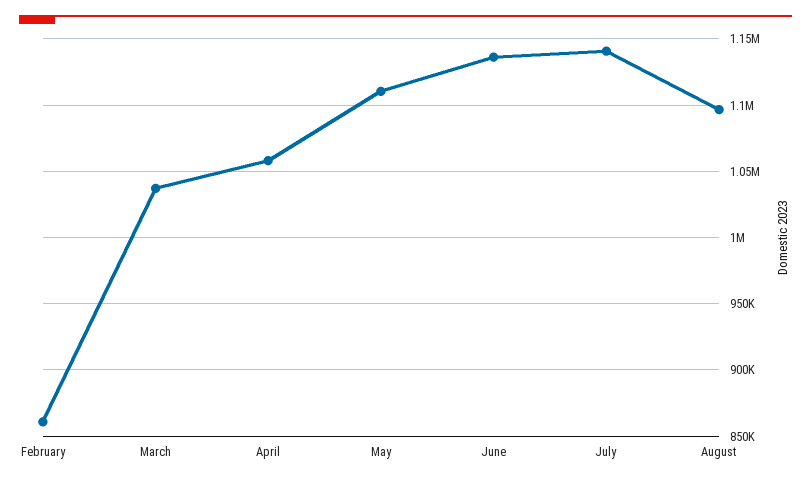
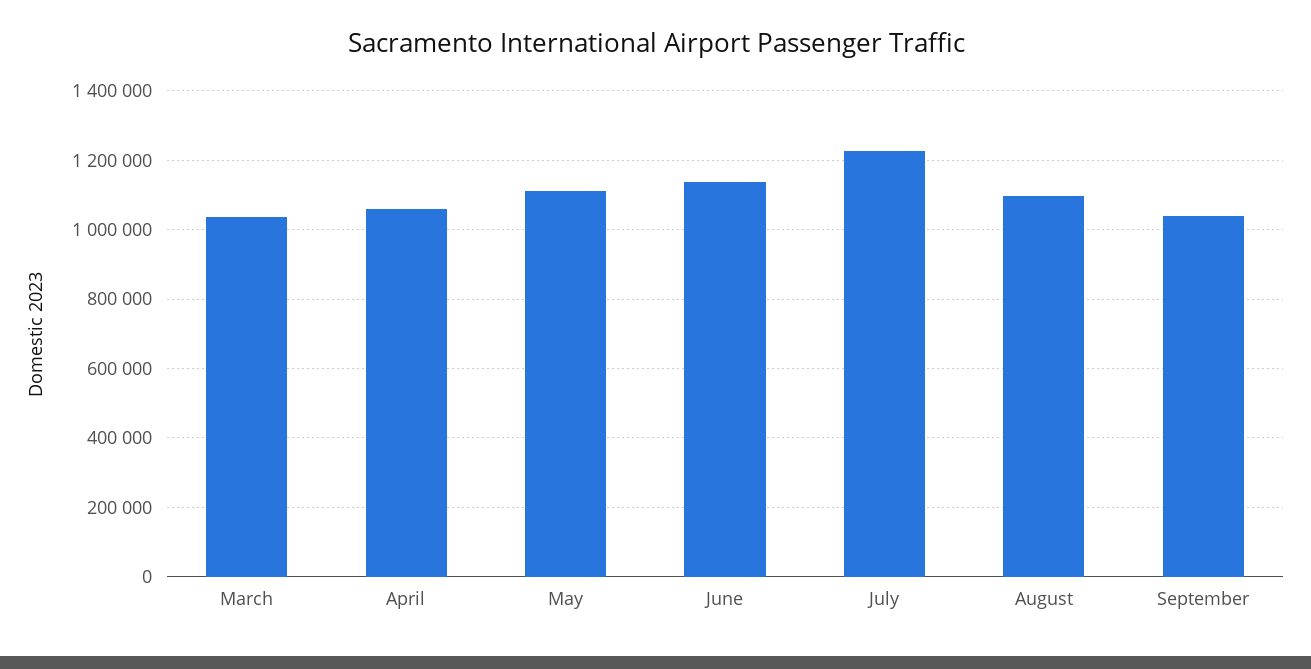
February: 860000 -> none
July: 1140000 -> 1220000
September: none -> 1040000

